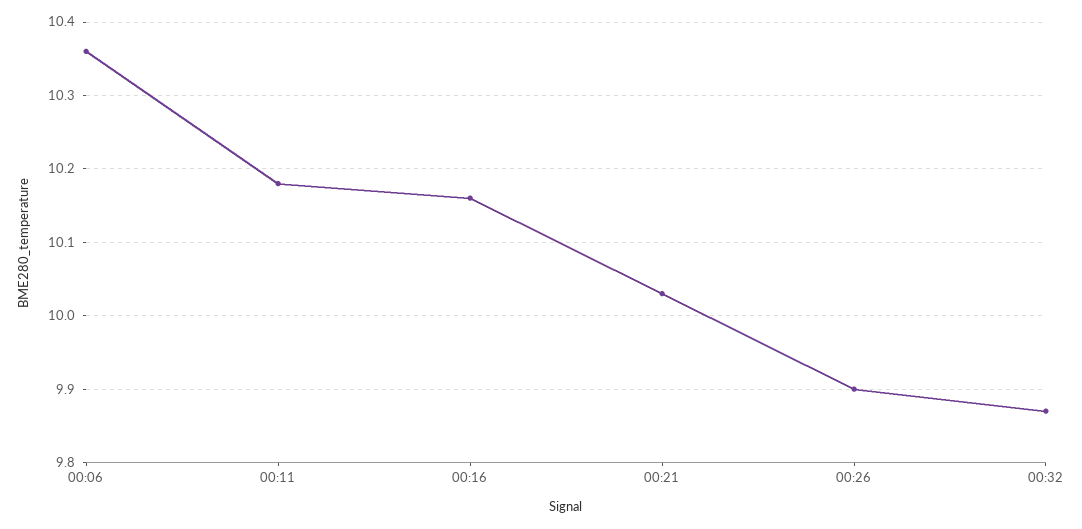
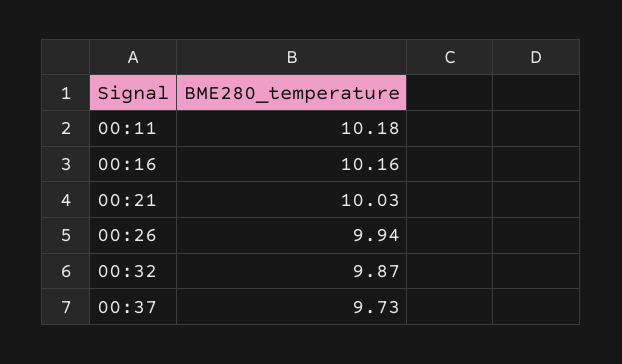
00:06: 10.36 -> none
00:26: 9.9 -> 9.94
00:37: none -> 9.73

